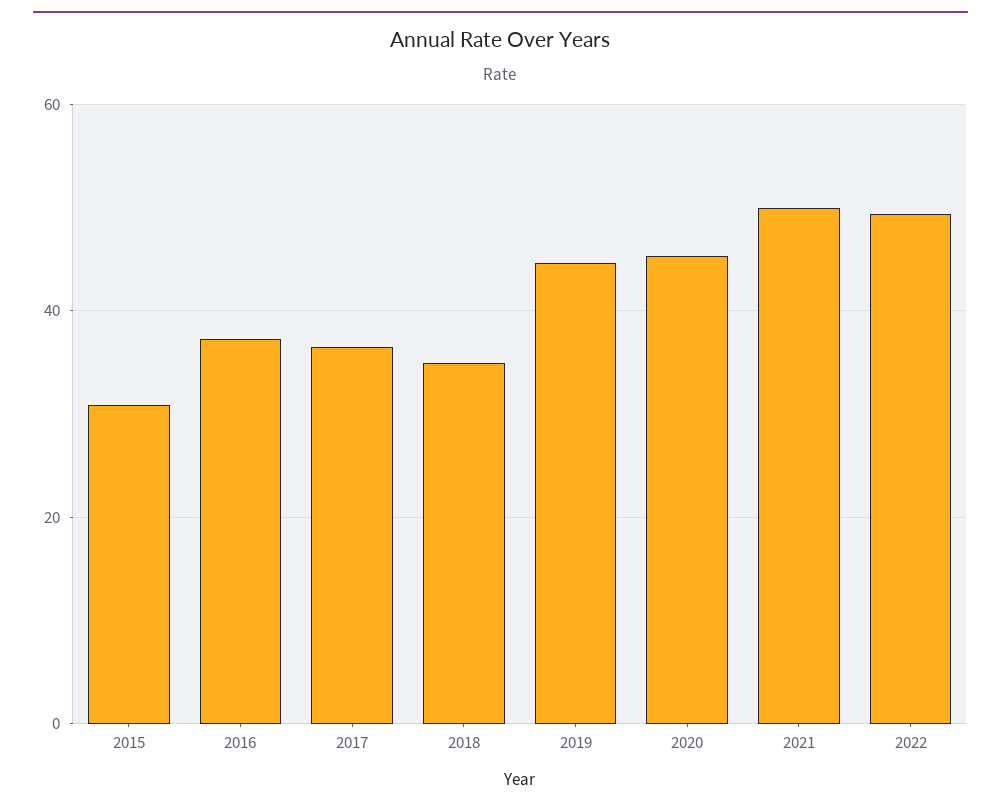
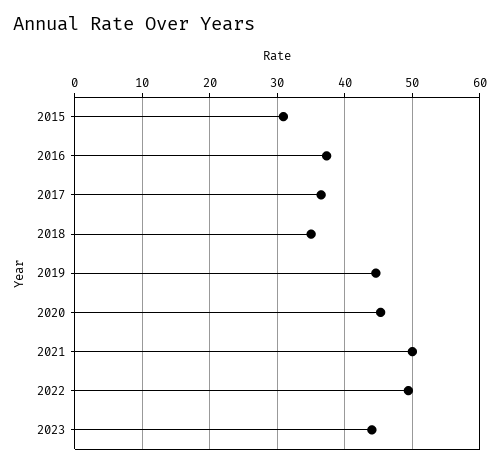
2023: none -> 44

